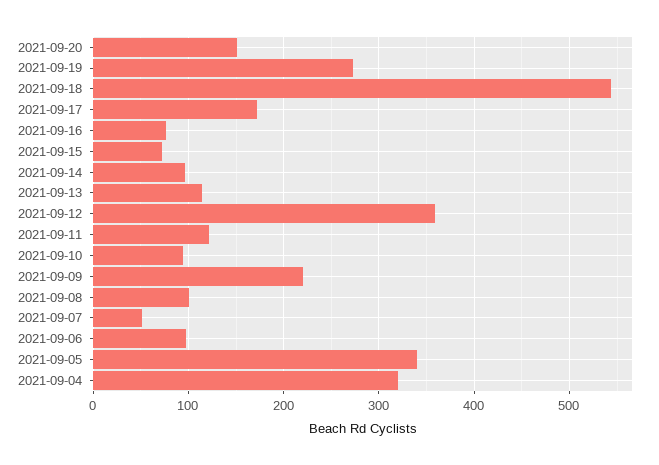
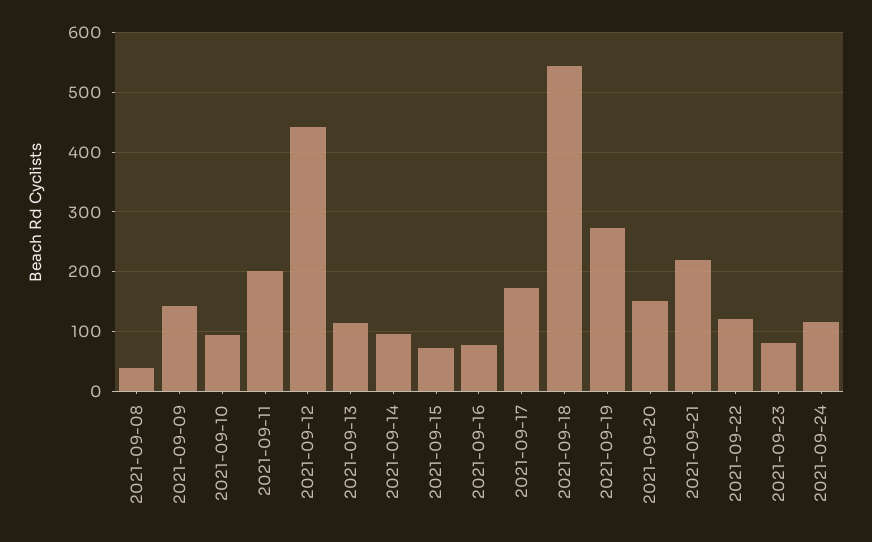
2021-09-12: 360 -> 440
2021-09-11: 120 -> 200
2021-09-09: 220 -> 140
2021-09-08: 100 -> 40
2021-09-07: 50 -> none
2021-09-06: 100 -> none
2021-09-05: 340 -> none
2021-09-04: 320 -> none
2021-09-21: none -> 220
2021-09-22: none -> 120
2021-09-23: none -> 80
2021-09-24: none -> 120

